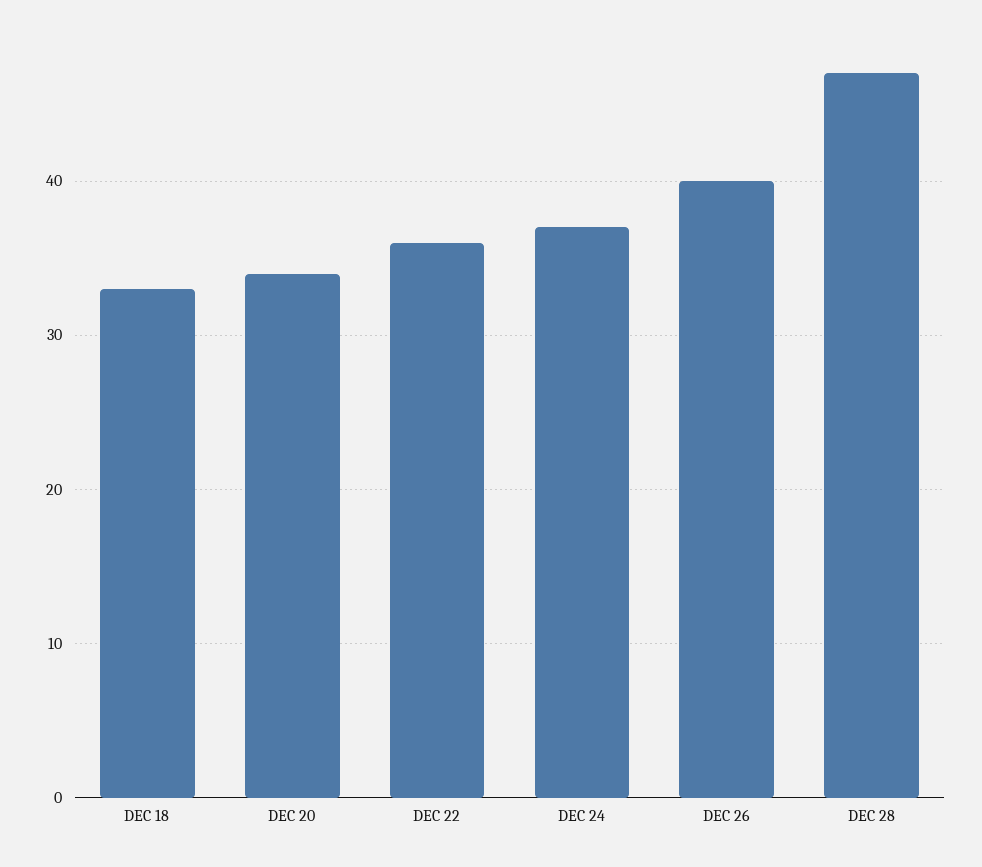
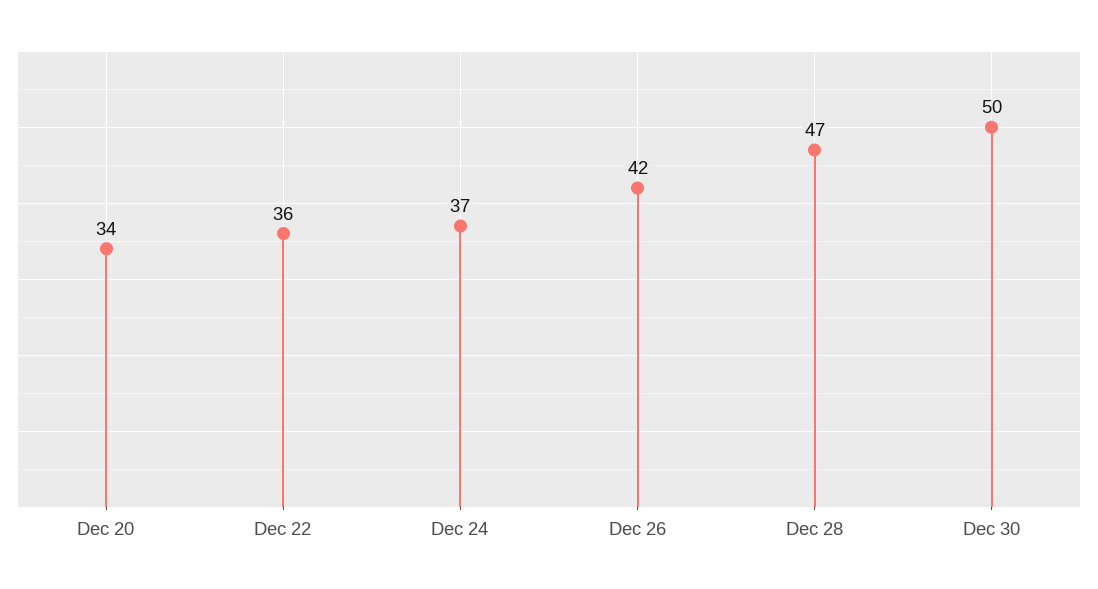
DEC 18: 33 -> none
DEC 26: 40 -> 42
Dec 30: none -> 50

